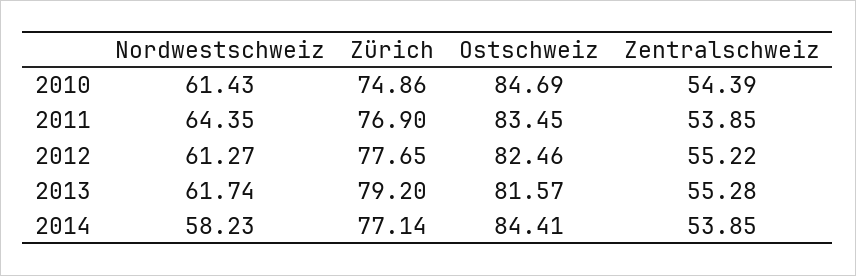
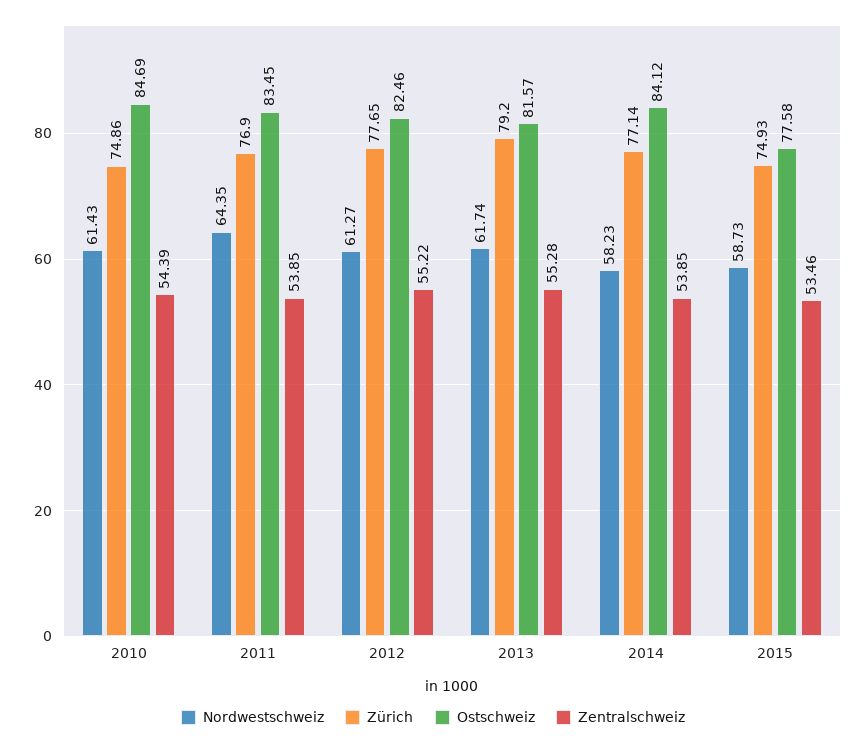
Ostschweiz, 2014: 84.41 -> 84.12
Nordwestschweiz, 2015: none -> 58.73
Zürich, 2015: none -> 74.93
Ostschweiz, 2015: none -> 77.58
Zentralschweiz, 2015: none -> 53.46

